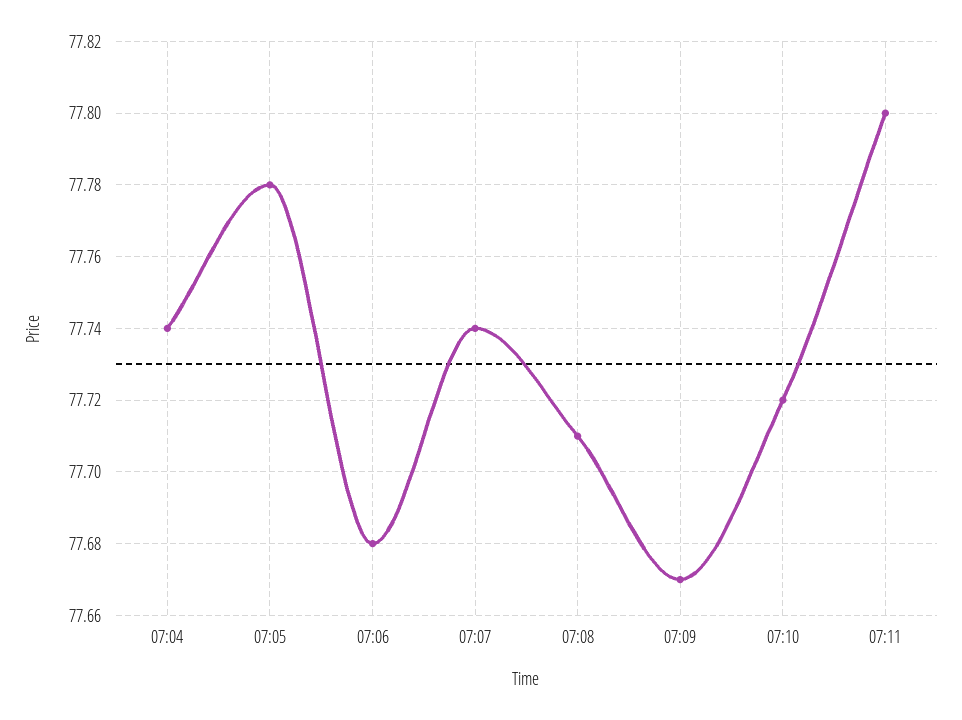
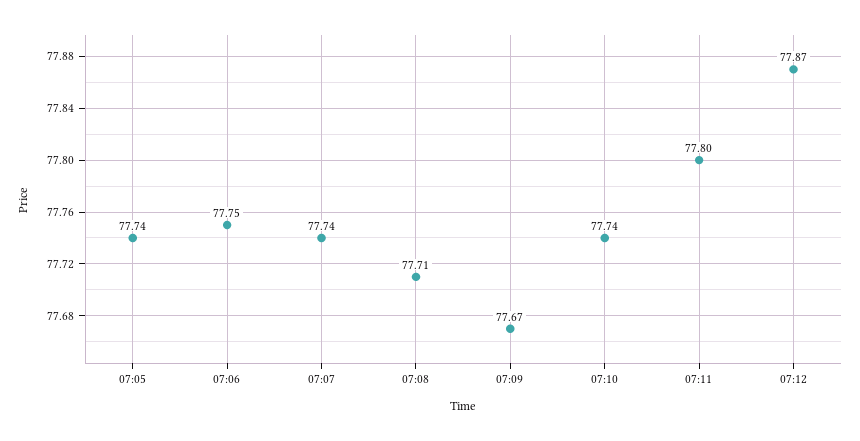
07:04: 77.74 -> none
07:05: 77.78 -> 77.74
07:06: 77.68 -> 77.75
07:10: 77.72 -> 77.74
07:12: none -> 77.87

